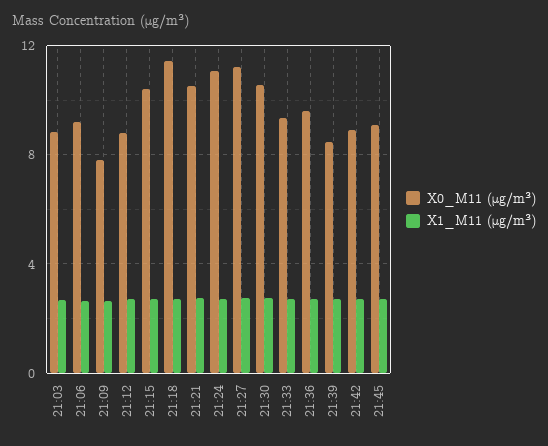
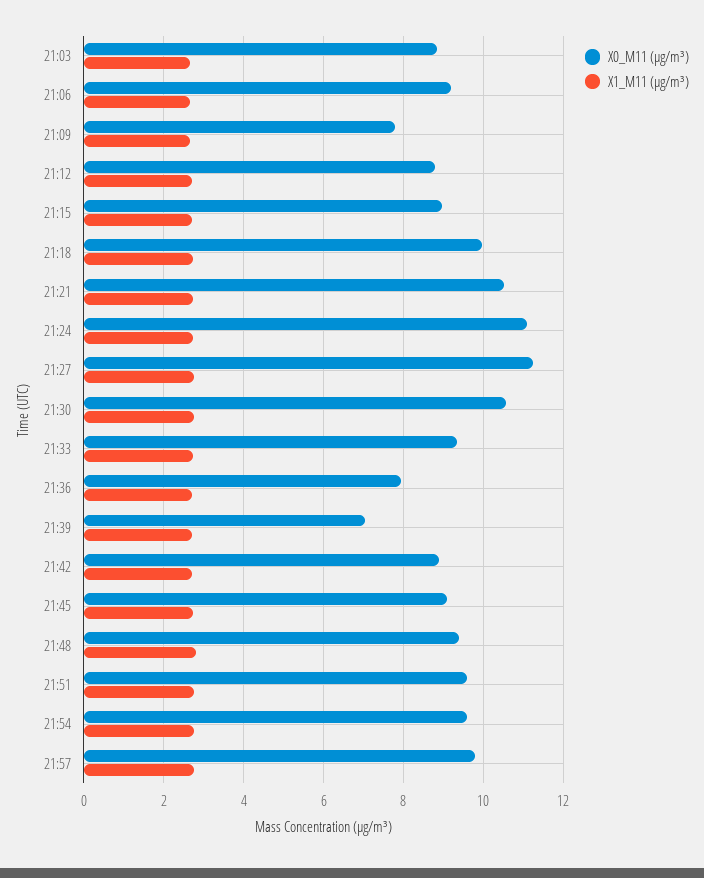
X0_M11 (μg/m³), 21:15: 10.5 -> 9
X0_M11 (μg/m³), 21:18: 11.5 -> 10
X0_M11 (μg/m³), 21:36: 9.5 -> 8
X0_M11 (μg/m³), 21:39: 8.5 -> 7
X0_M11 (μg/m³), 21:48: none -> 9.4
X1_M11 (μg/m³), 21:48: none -> 2.8
X0_M11 (μg/m³), 21:51: none -> 9.6
X1_M11 (μg/m³), 21:51: none -> 2.8
X0_M11 (μg/m³), 21:54: none -> 9.6
X1_M11 (μg/m³), 21:54: none -> 2.8
X0_M11 (μg/m³), 21:57: none -> 9.8
X1_M11 (μg/m³), 21:57: none -> 2.8

